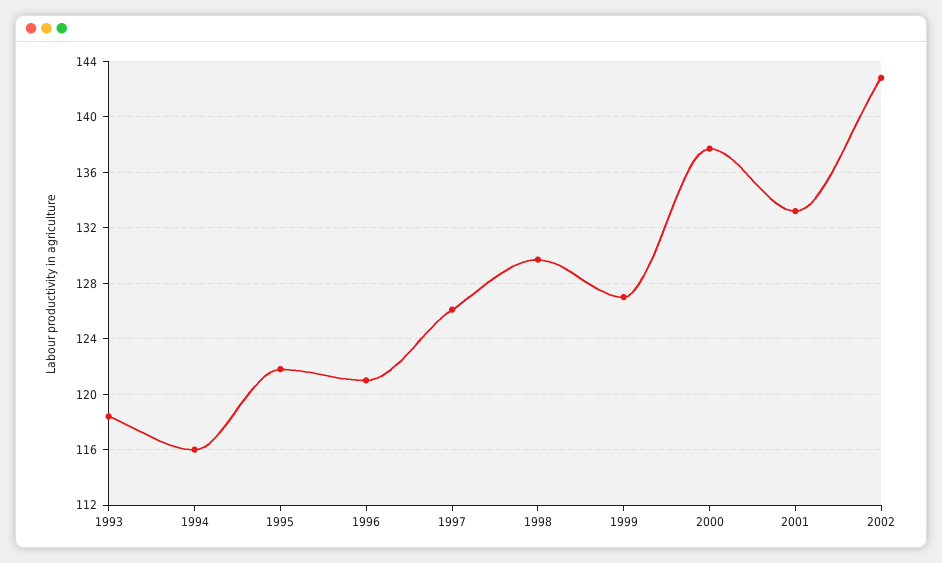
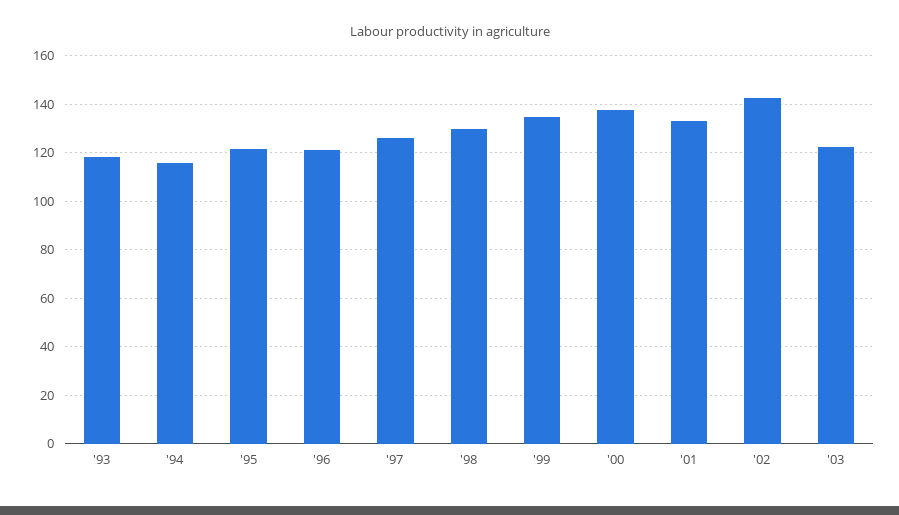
1999: 127 -> 135
'03: none -> 122.5

